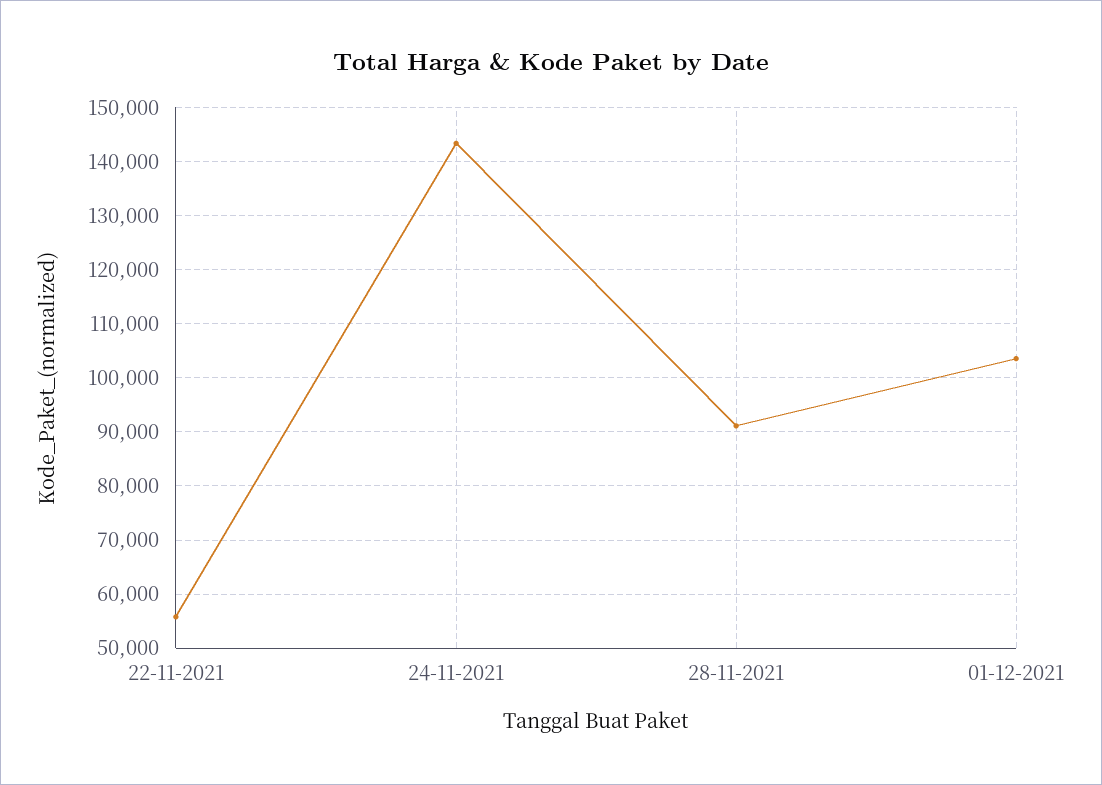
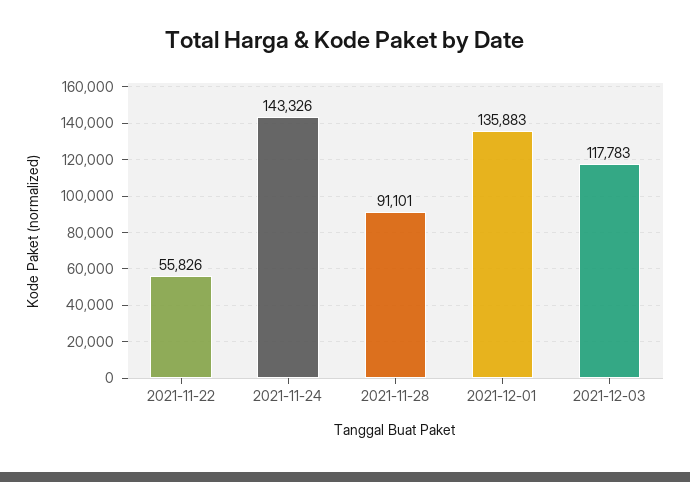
01-12-2021: 104000 -> 135883
2021-12-03: none -> 117783

